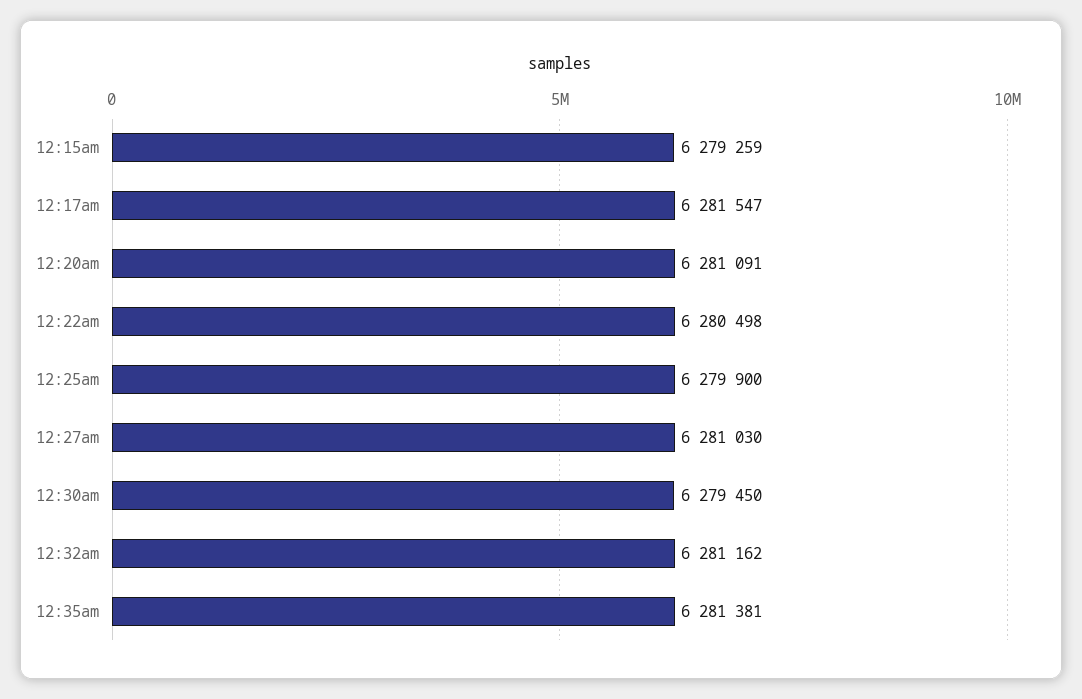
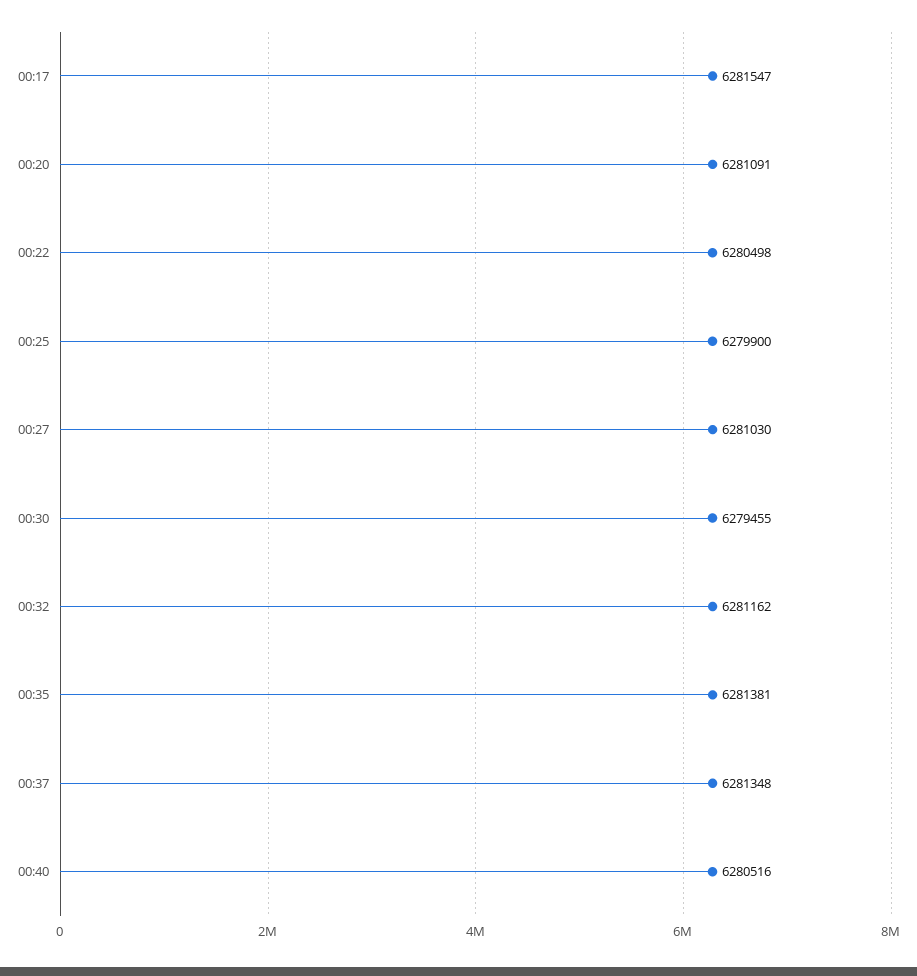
12:15am: 6279259 -> none
12:30am: 6279450 -> 6279455
00:37: none -> 6281348
00:40: none -> 6280516

